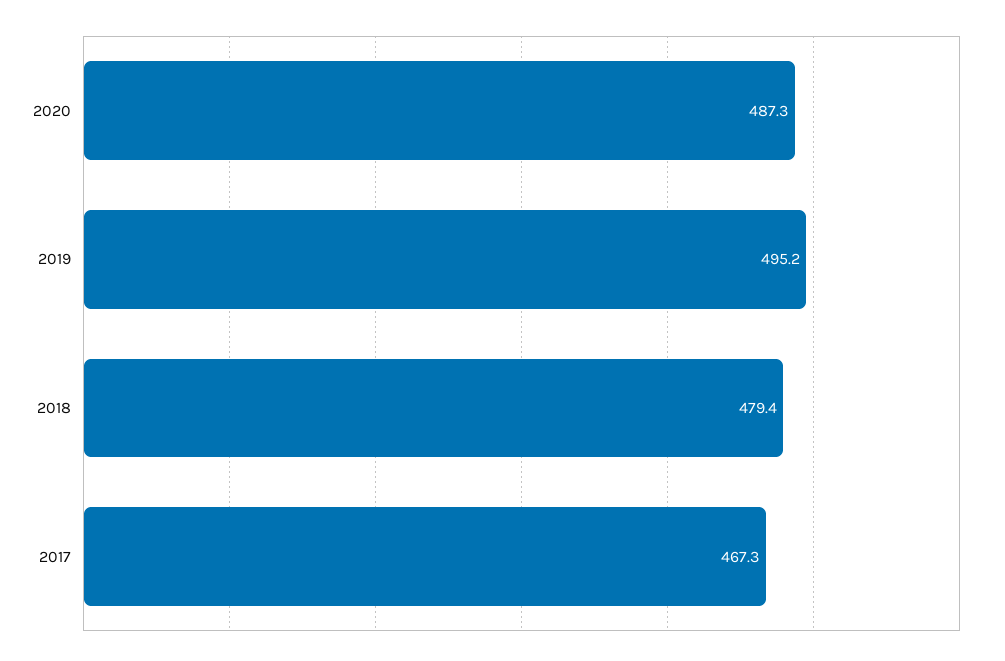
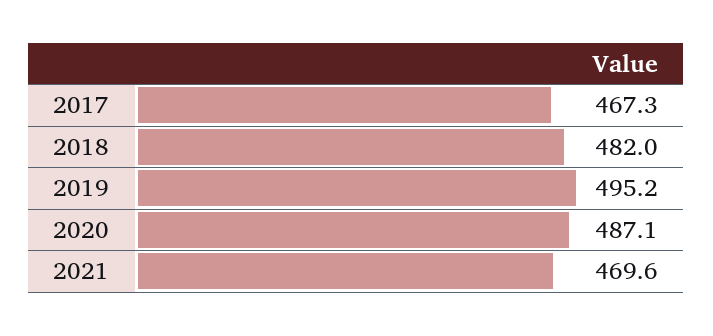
2020: 487.3 -> 487.1
2018: 479.4 -> 482
2021: none -> 469.6

